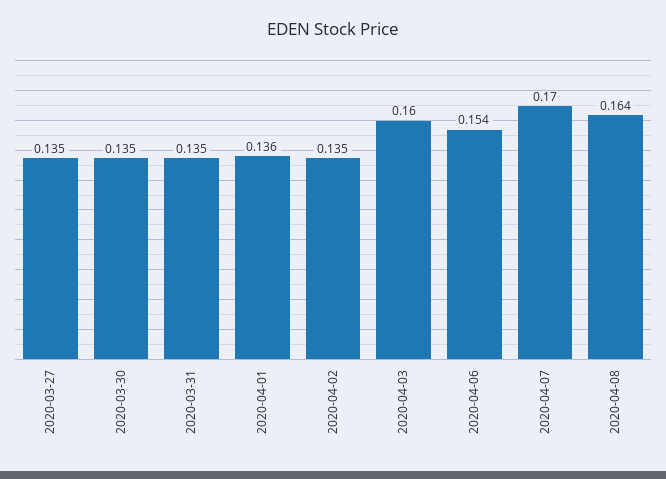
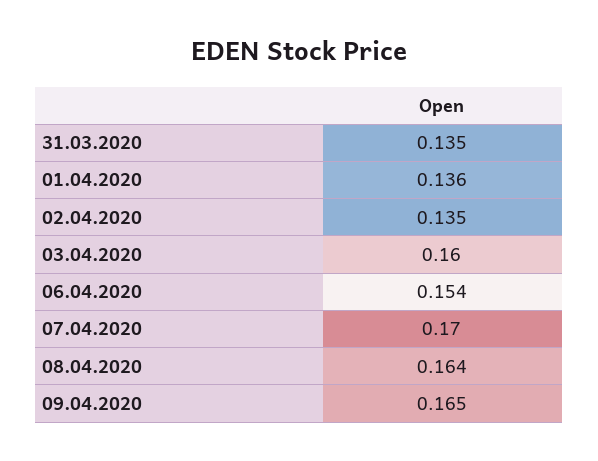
2020-03-27: 0.135 -> none
2020-03-30: 0.135 -> none
09.04.2020: none -> 0.165

